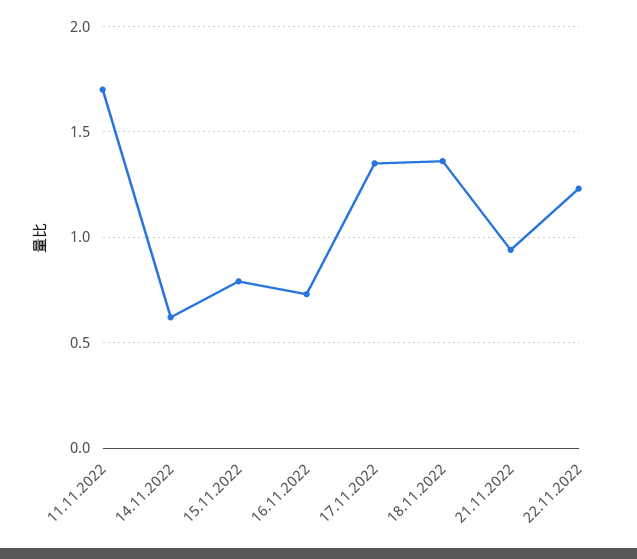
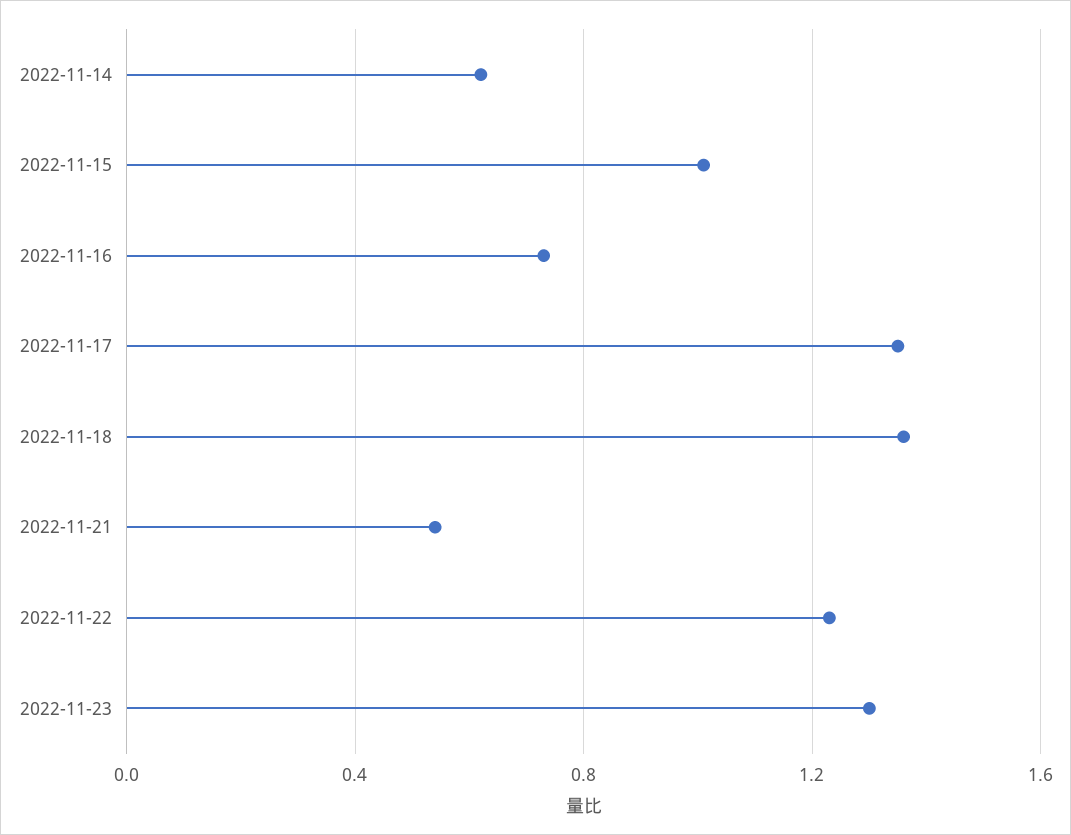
11.11.2022: 1.7 -> none
15.11.2022: 0.8 -> 1
21.11.2022: 0.95 -> 0.55
2022-11-23: none -> 1.3

